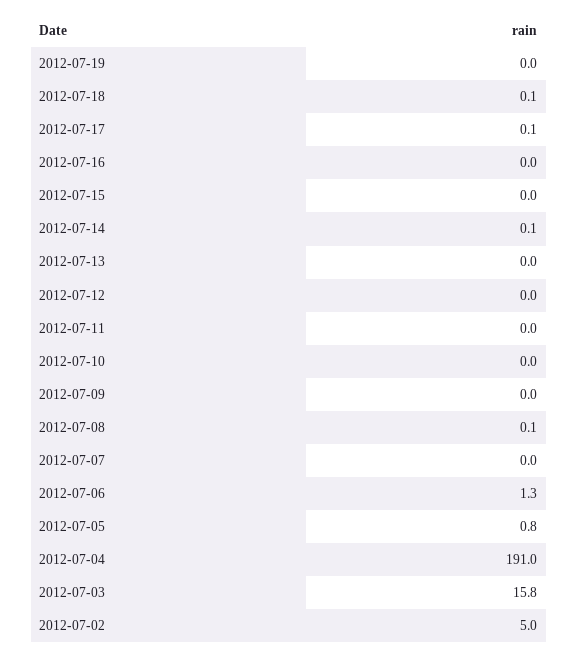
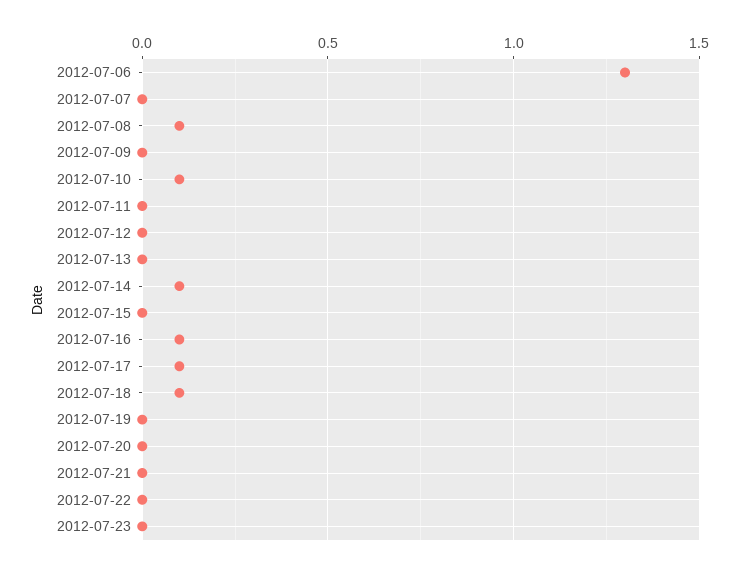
2012-07-16: 0 -> 0.1
2012-07-10: 0 -> 0.1
2012-07-05: 0.8 -> none
2012-07-04: 191 -> none
2012-07-03: 15.8 -> none
2012-07-02: 5 -> none
2012-07-20: none -> 0
2012-07-21: none -> 0
2012-07-22: none -> 0
2012-07-23: none -> 0

